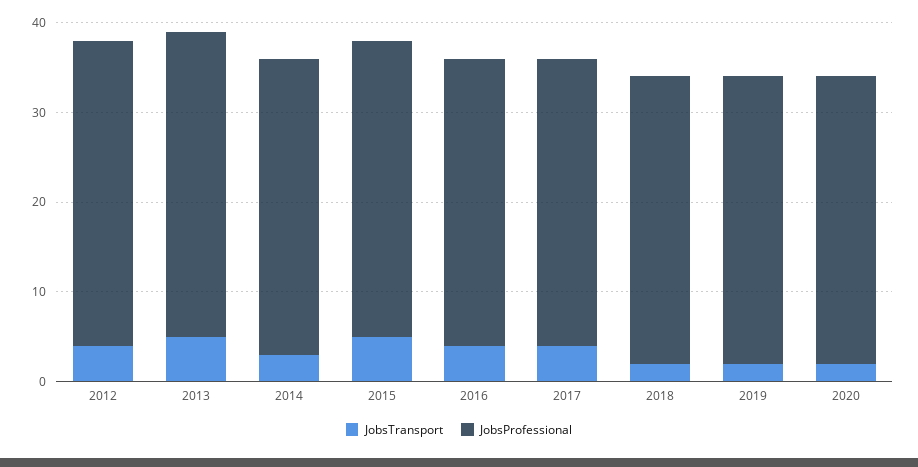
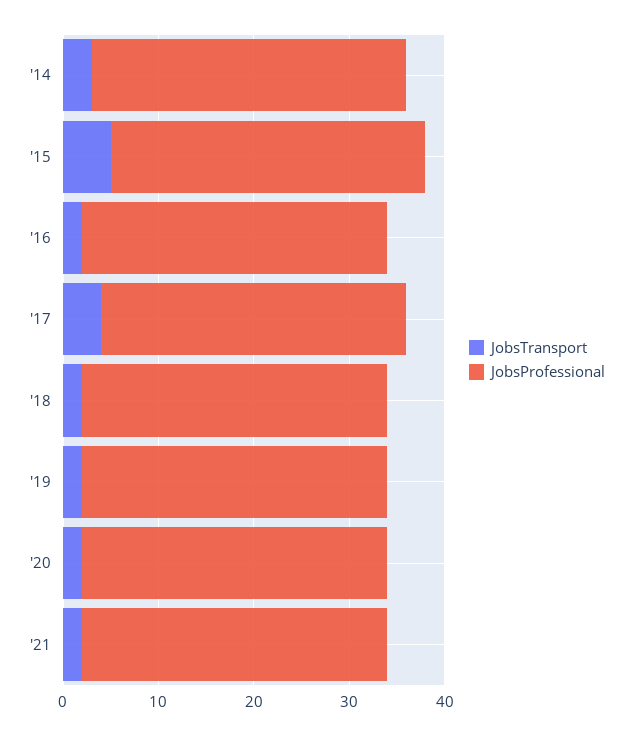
JobsTransport, 2012: 4 -> none
JobsProfessional, 2012: 34 -> none
JobsTransport, 2013: 5 -> none
JobsProfessional, 2013: 34 -> none
JobsTransport, 2016: 4 -> 2
JobsTransport, '21: none -> 2
JobsProfessional, '21: none -> 32

